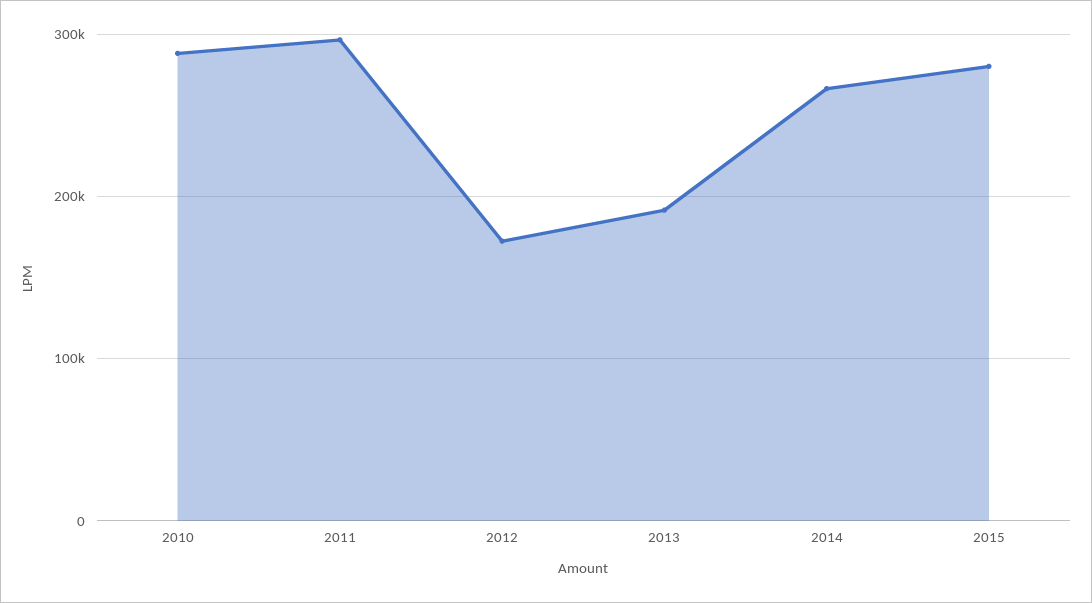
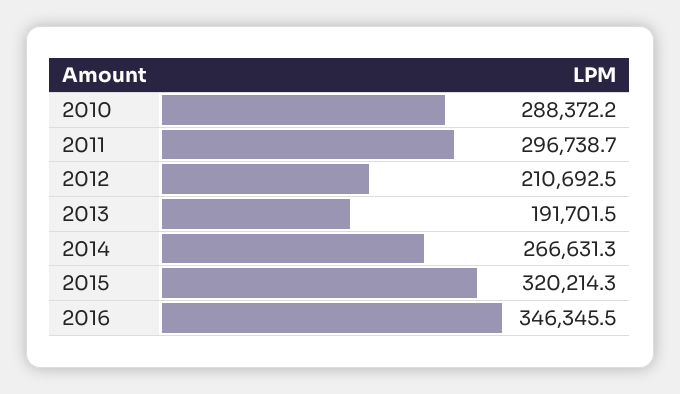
2012: 170000 -> 210692.5
2015: 280000 -> 320214.3
2016: none -> 346345.5

